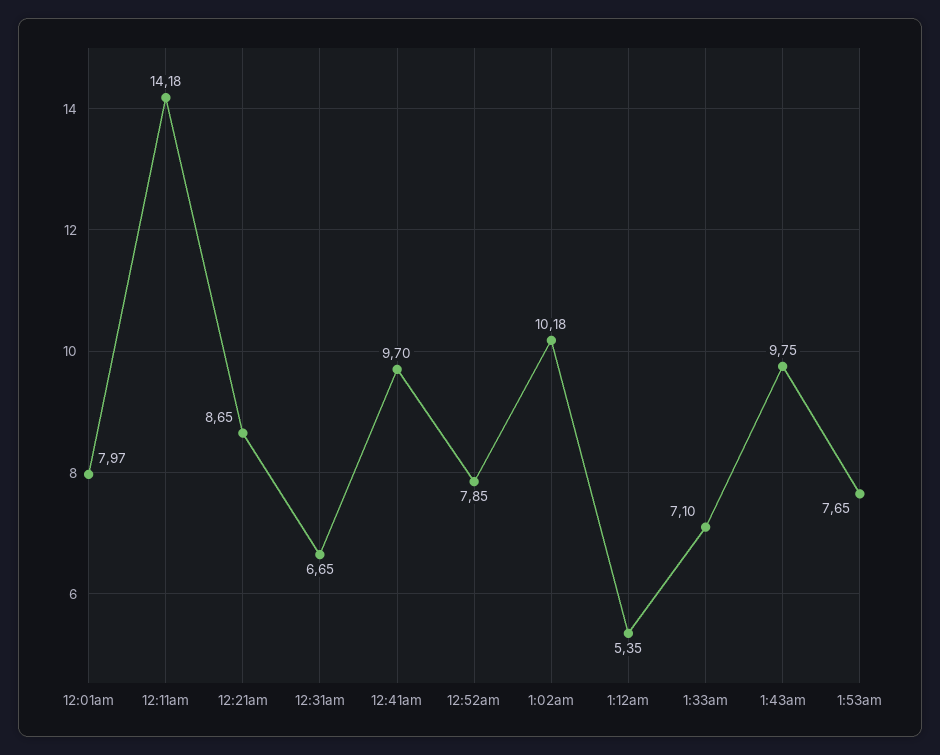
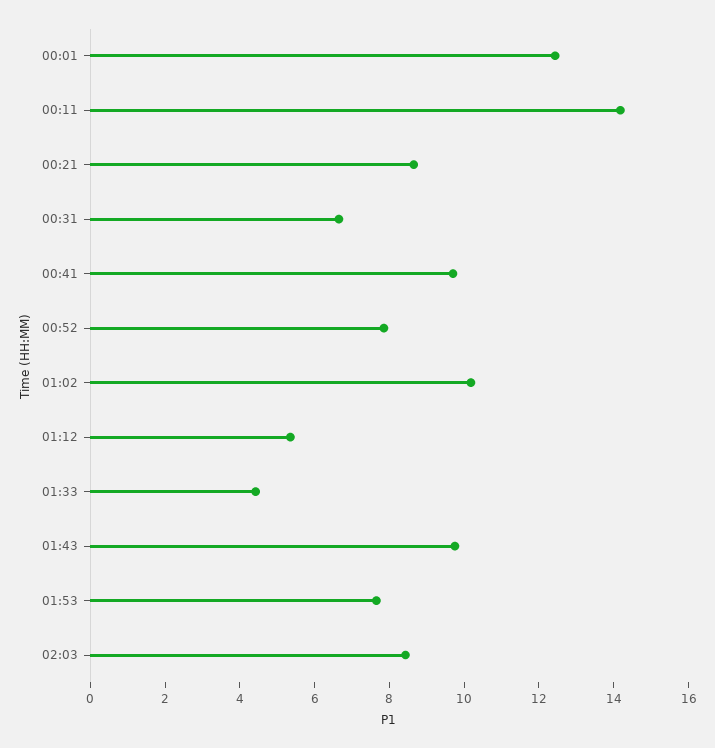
12:01am: 7.97 -> 12.5
1:33am: 7.1 -> 4.5
02:03: none -> 8.5

